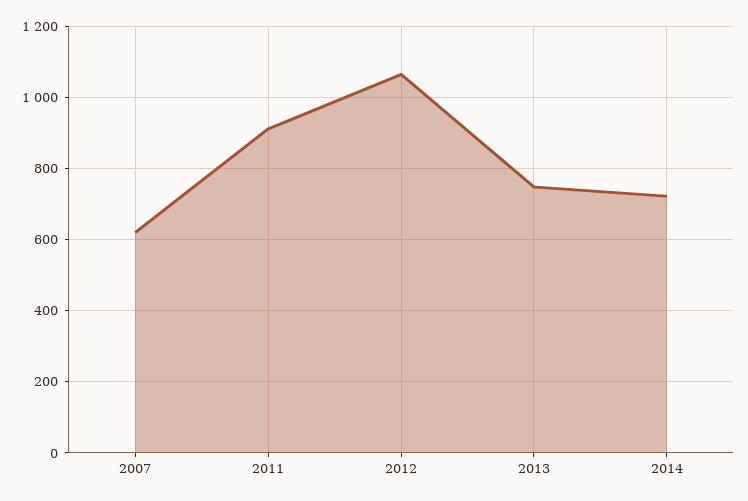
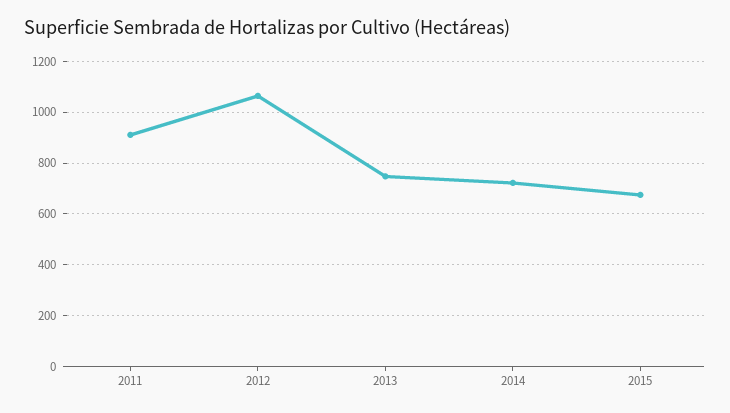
2007: 620 -> none
2015: none -> 675

